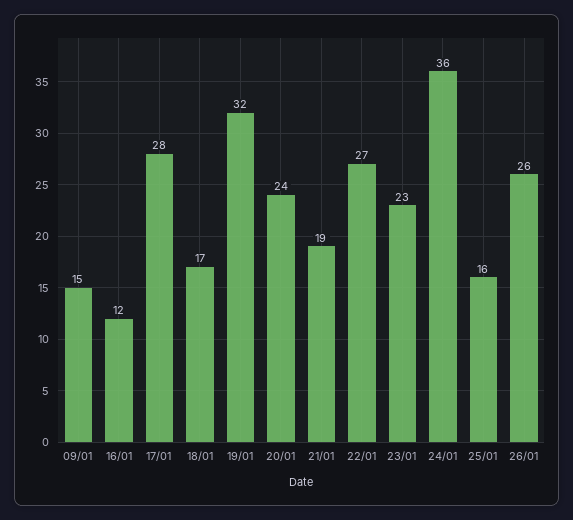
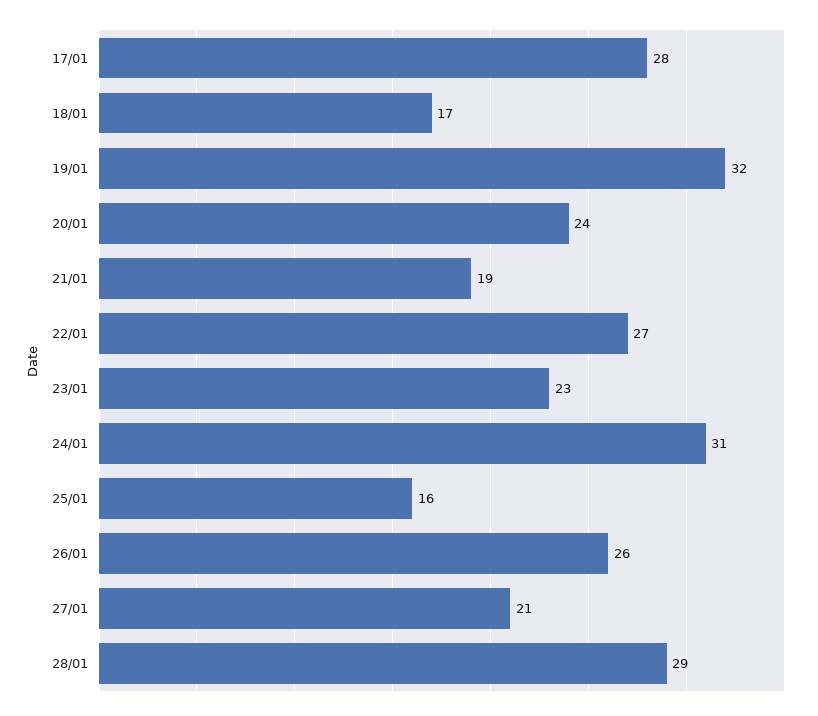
09/01: 15 -> none
16/01: 12 -> none
24/01: 36 -> 31
27/01: none -> 21
28/01: none -> 29

